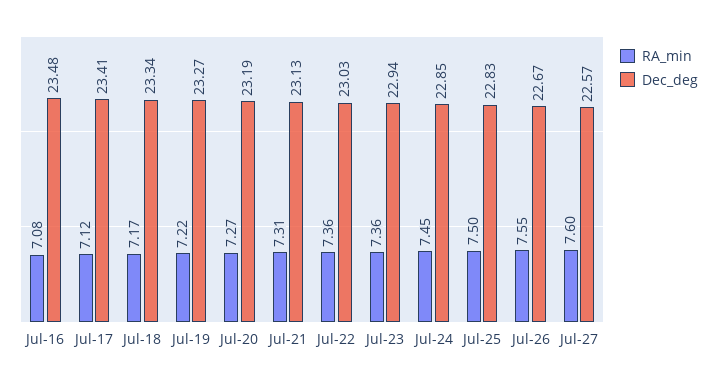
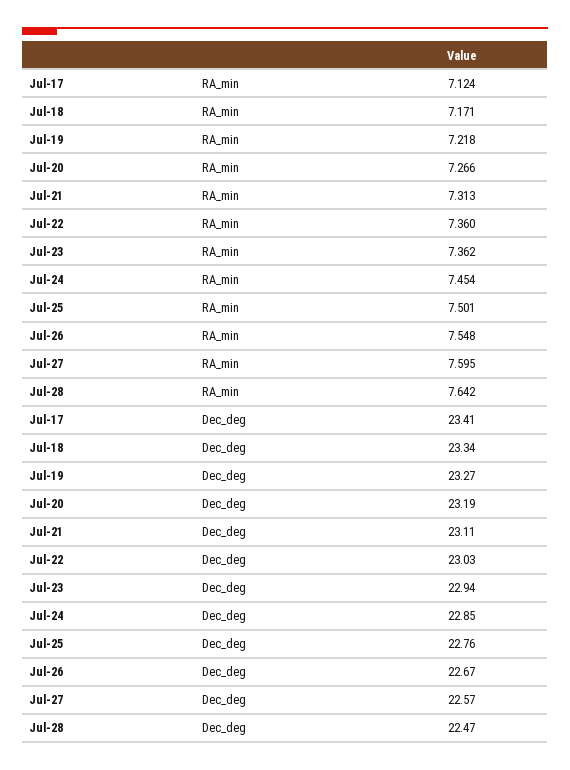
RA_min, Jul-16: 7.08 -> none
Dec_deg, Jul-16: 23.48 -> none
Dec_deg, Jul-21: 23.13 -> 23.11
Dec_deg, Jul-25: 22.83 -> 22.76
RA_min, Jul-28: none -> 7.642
Dec_deg, Jul-28: none -> 22.47

